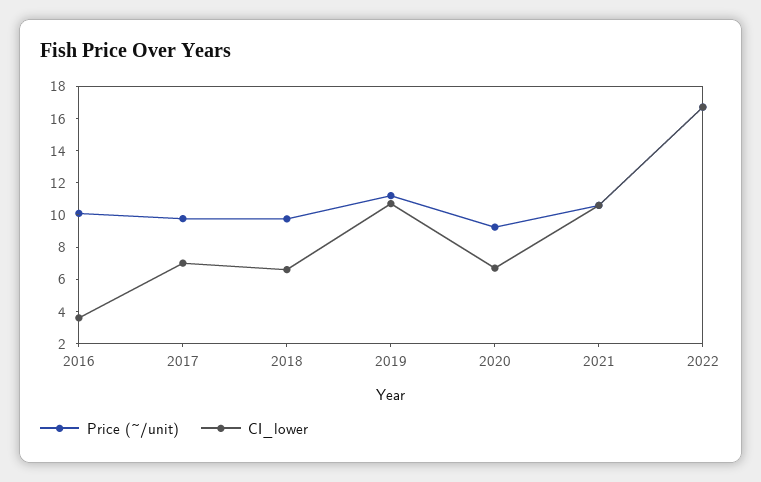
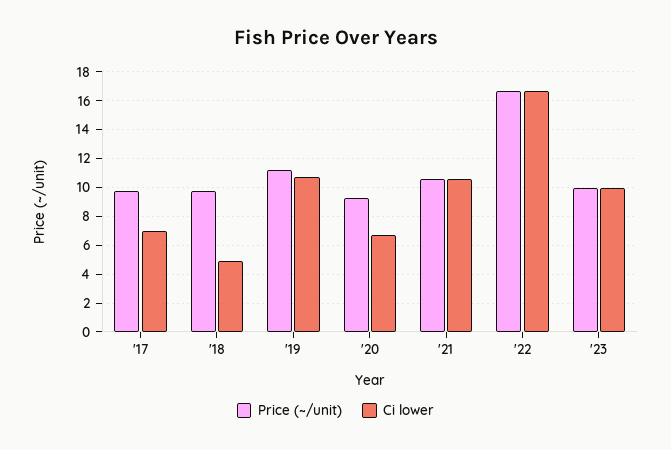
Price (~/unit), 2016: 10 -> none
CI_lower, 2016: 3.5 -> none
CI_lower, 2018: 6.5 -> 5
Price (~/unit), '23: none -> 10
CI_lower, '23: none -> 10

